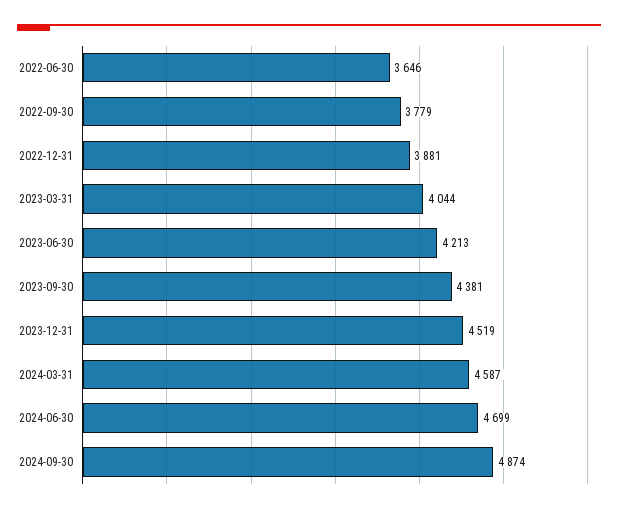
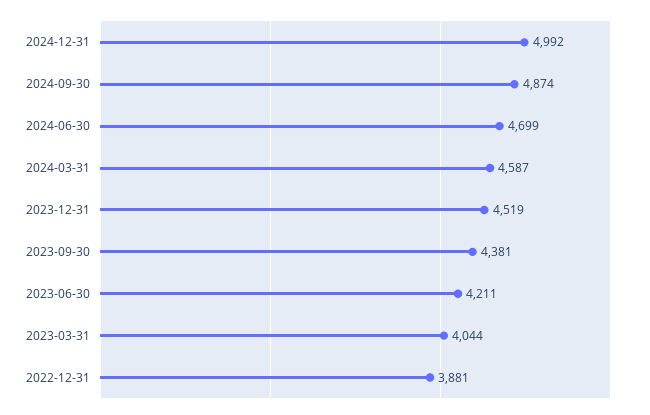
2022-06-30: 3646 -> none
2022-09-30: 3779 -> none
2023-06-30: 4213 -> 4211
2024-12-31: none -> 4992

